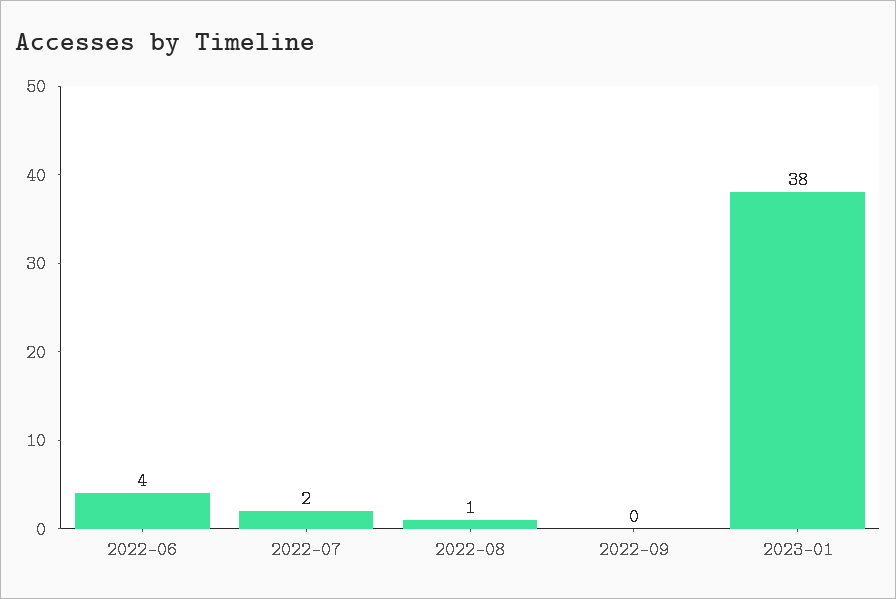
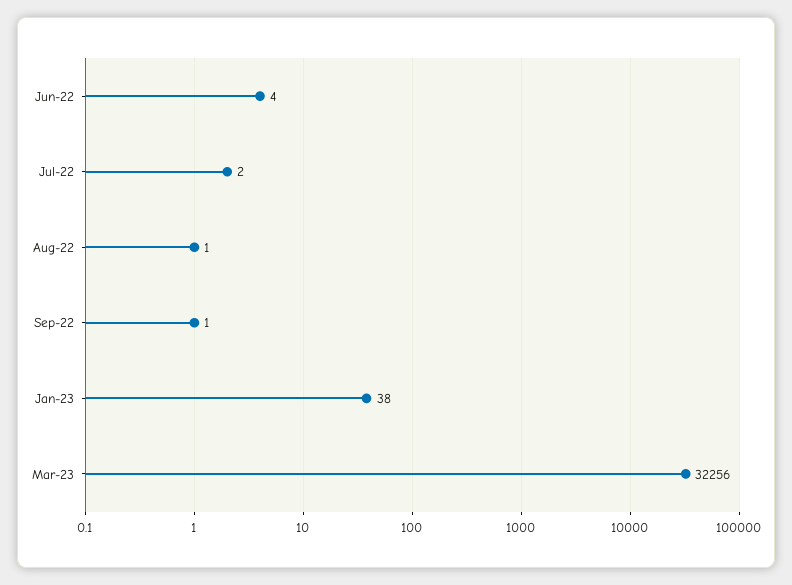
2022-09: 0 -> 1
Mar-23: none -> 32256

